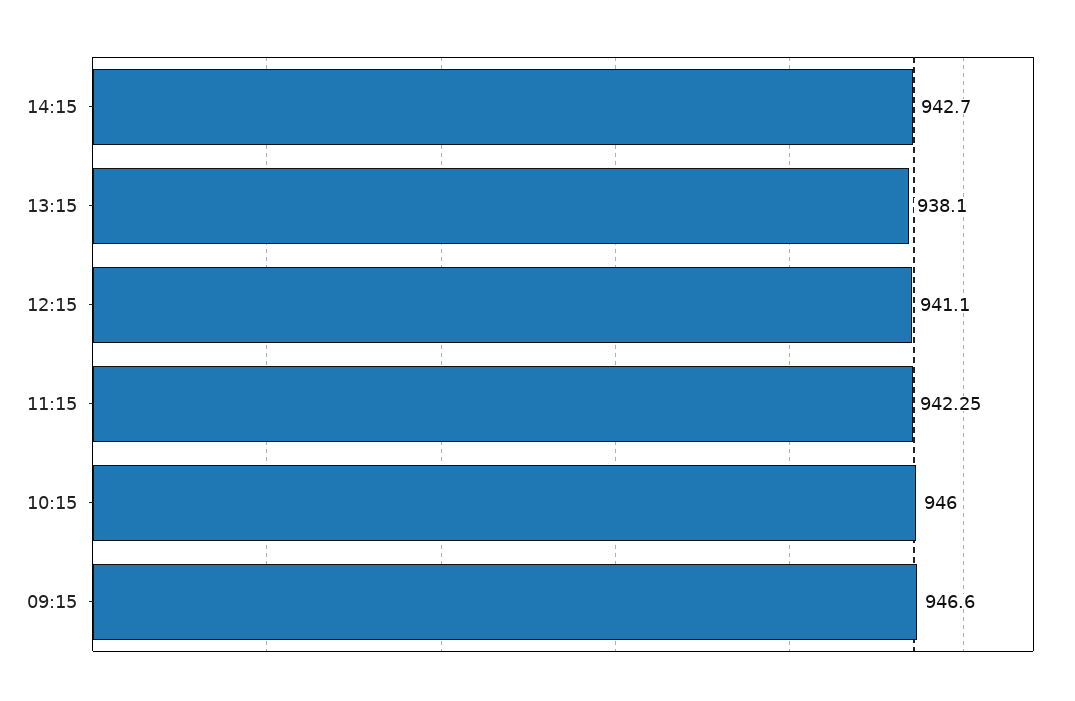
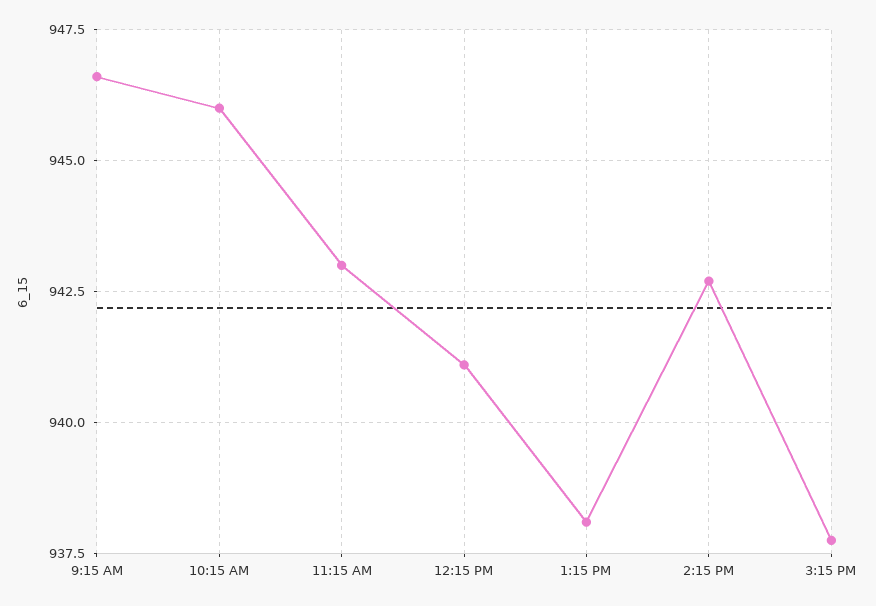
11:15: 942.25 -> 943
3:15 PM: none -> 937.75

